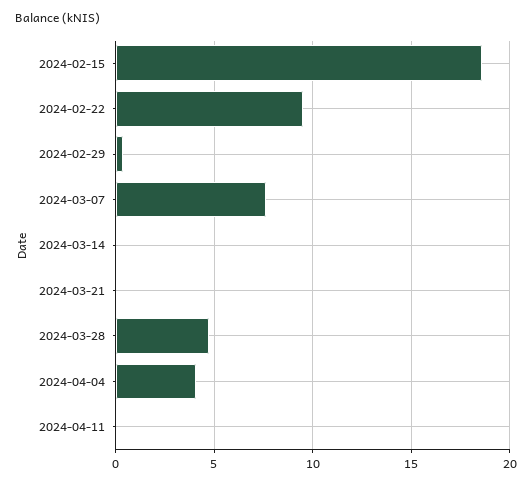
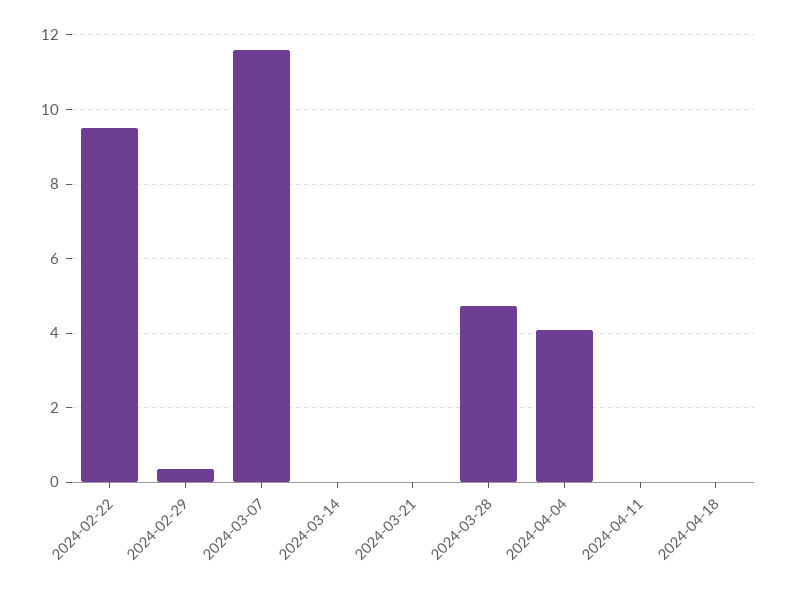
2024-02-15: 18.5 -> none
2024-03-07: 7.5 -> 11.6
2024-04-18: none -> 0

